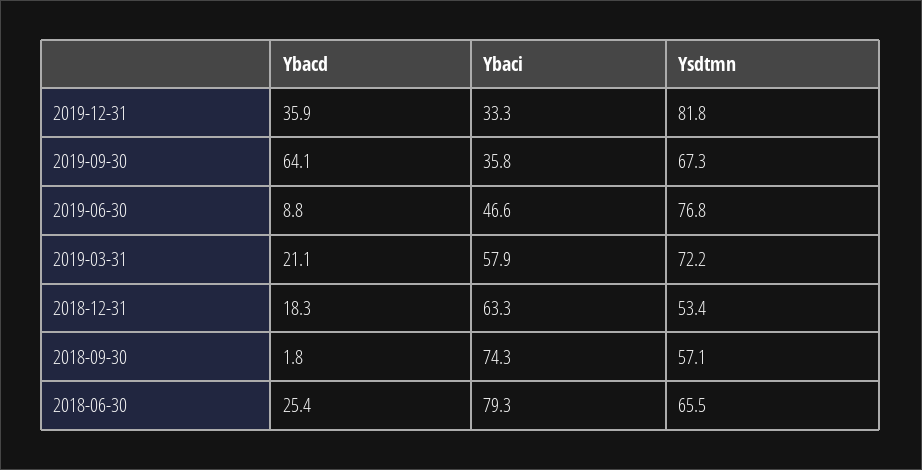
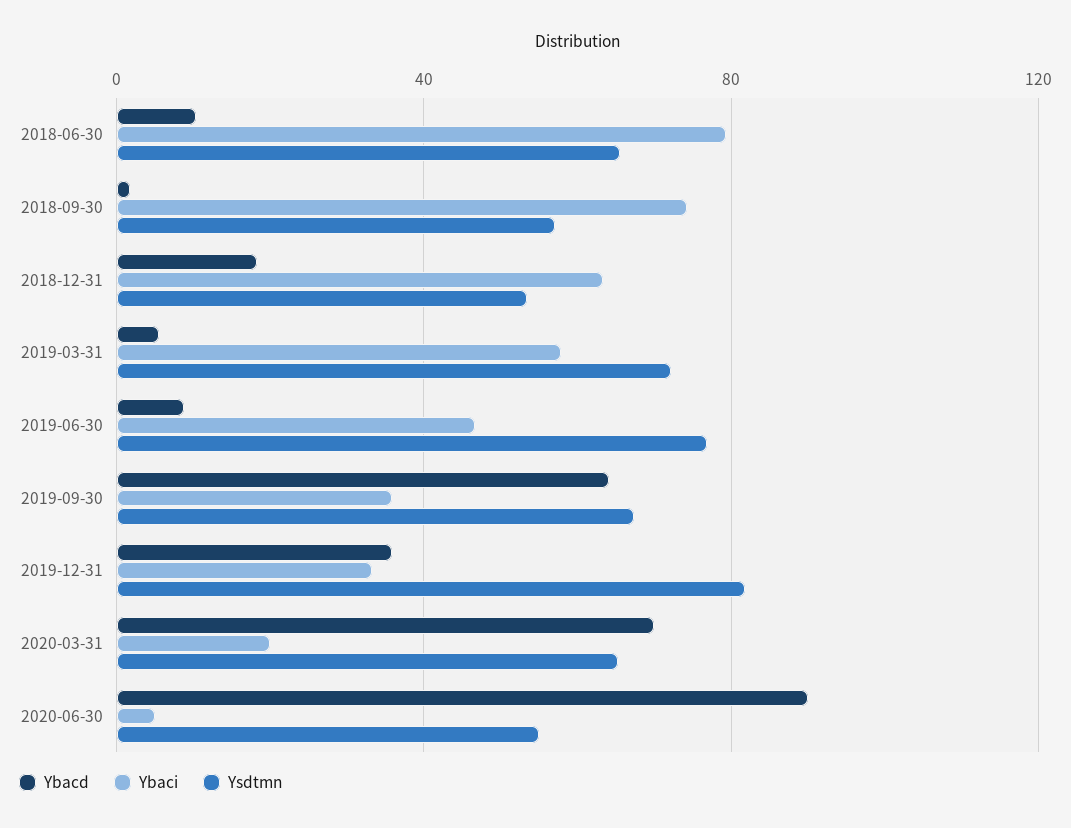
Ybacd, 2019-03-31: 21.1 -> 5
Ybacd, 2018-06-30: 25.4 -> 10
Ybacd, 2020-03-31: none -> 70
Ybaci, 2020-03-31: none -> 20
Ysdtmn, 2020-03-31: none -> 65
Ybacd, 2020-06-30: none -> 90
Ybaci, 2020-06-30: none -> 5
Ysdtmn, 2020-06-30: none -> 55

